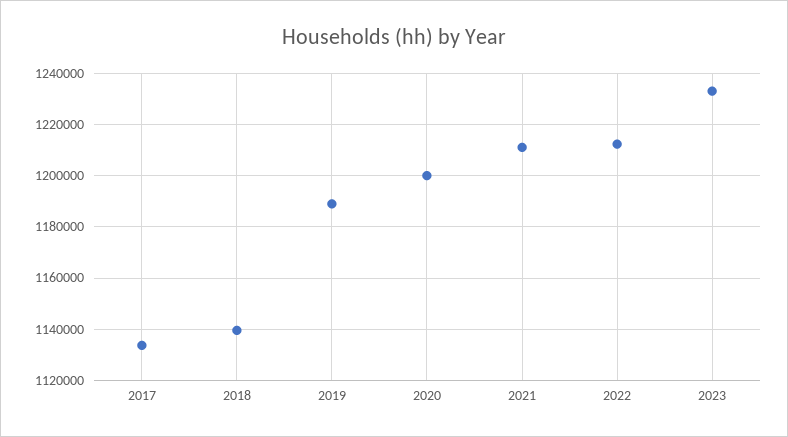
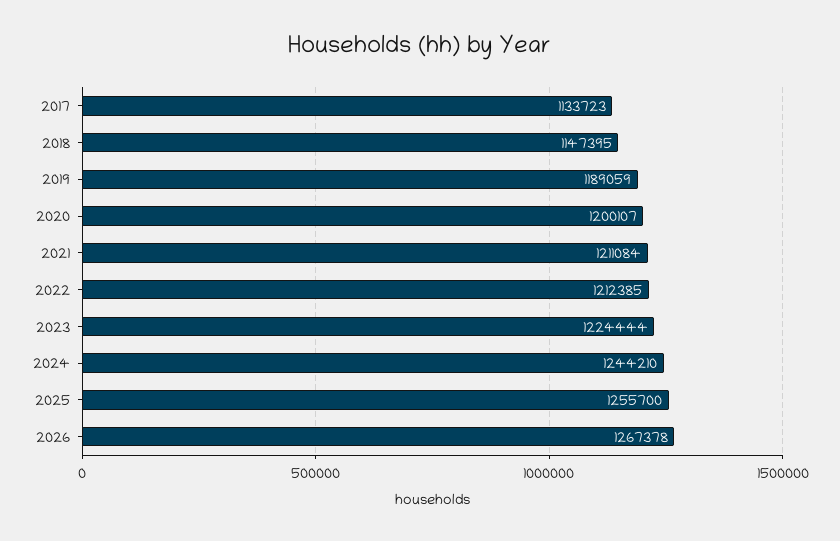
2018: 1140000 -> 1147395
2023: 1232500 -> 1224444
2024: none -> 1244210
2025: none -> 1255700
2026: none -> 1267378

